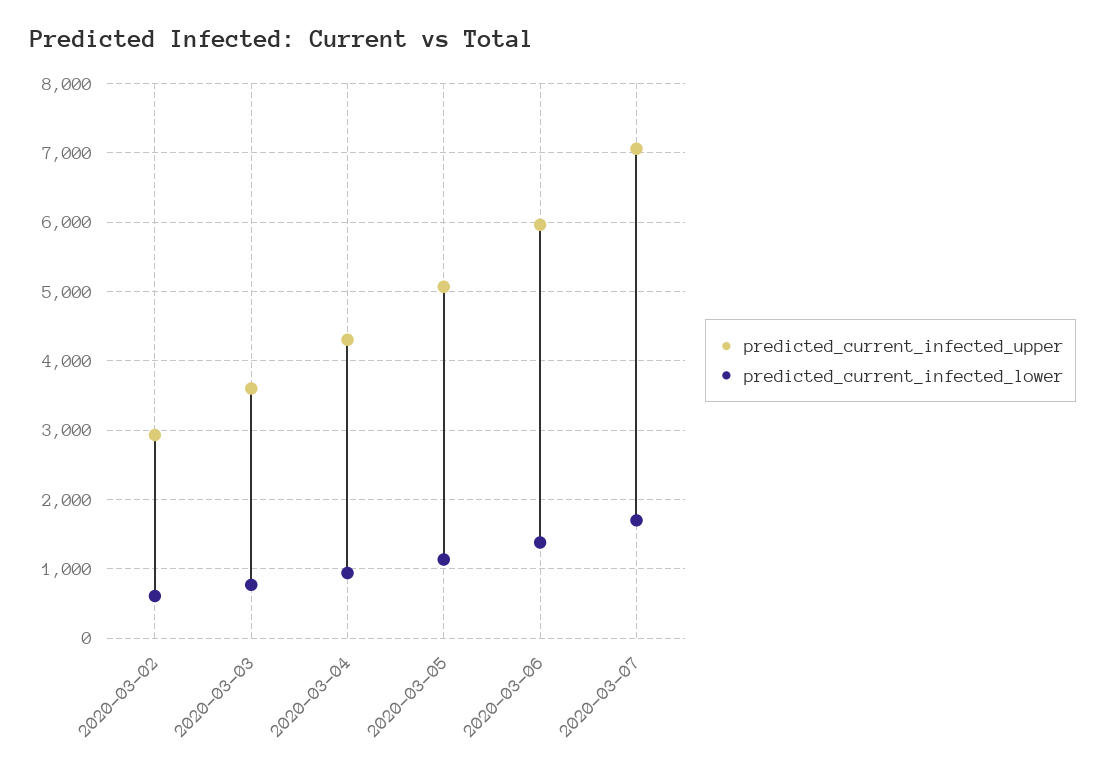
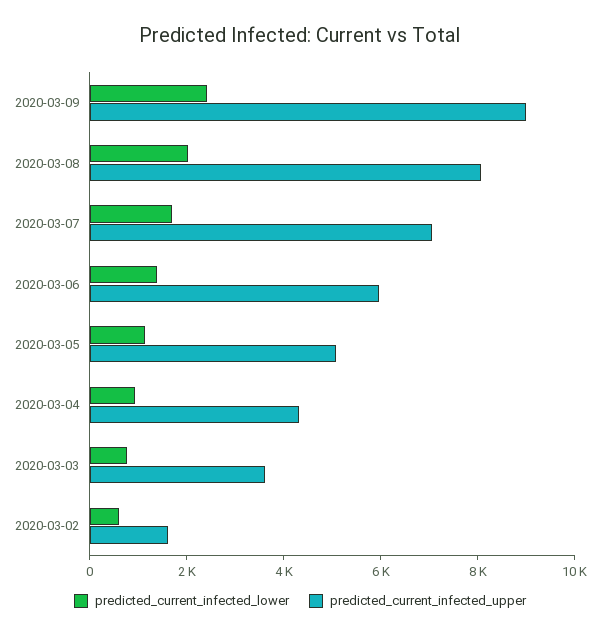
predicted_current_infected_upper, 2020-03-02: 2900 -> 1500
predicted_current_infected_lower, 2020-03-09: none -> 2500
predicted_current_infected_upper, 2020-03-09: none -> 9000
predicted_current_infected_lower, 2020-03-08: none -> 2000
predicted_current_infected_upper, 2020-03-08: none -> 8000

